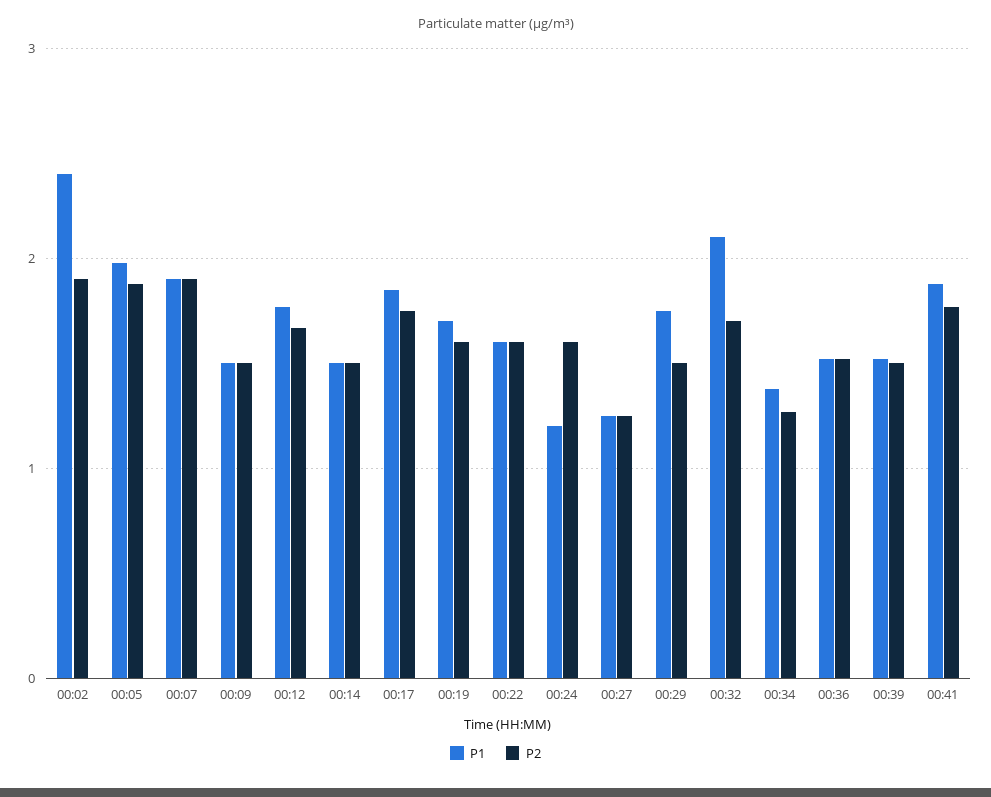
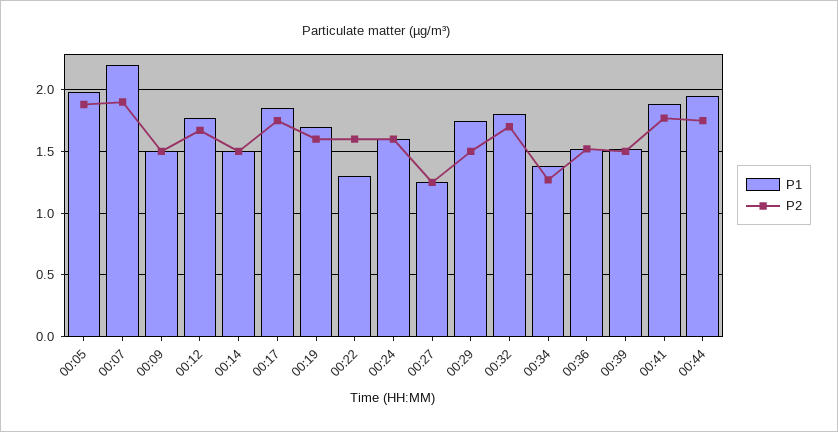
P1, 00:02: 2.4 -> none
P2, 00:02: 1.9 -> none
P1, 00:07: 1.9 -> 2.2
P1, 00:22: 1.6 -> 1.3
P1, 00:24: 1.2 -> 1.6
P1, 00:32: 2.1 -> 1.8
P1, 00:44: none -> 1.95
P2, 00:44: none -> 1.75

